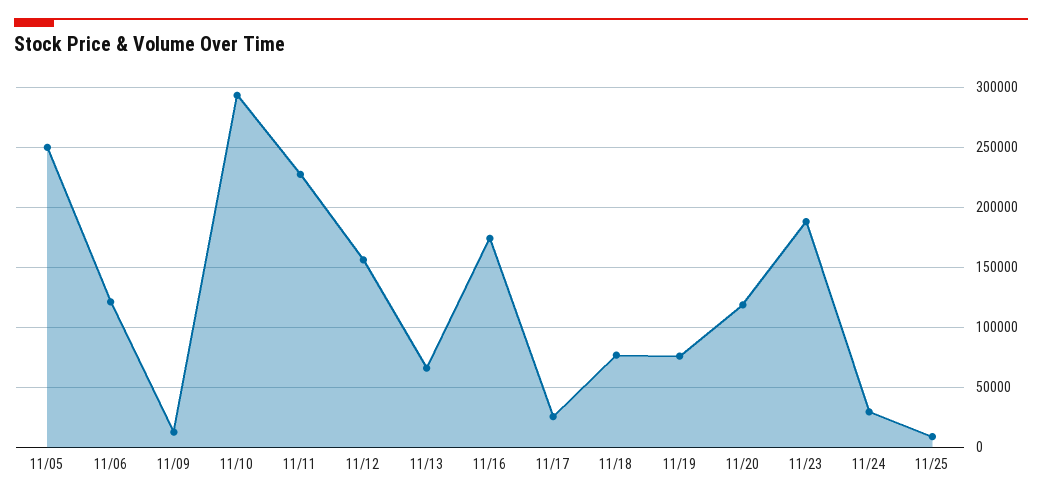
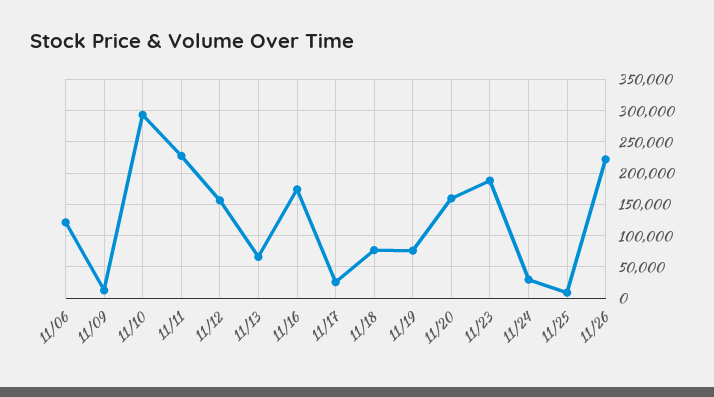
11/05: 250000 -> none
11/20: 120000 -> 160000
11/26: none -> 220000

